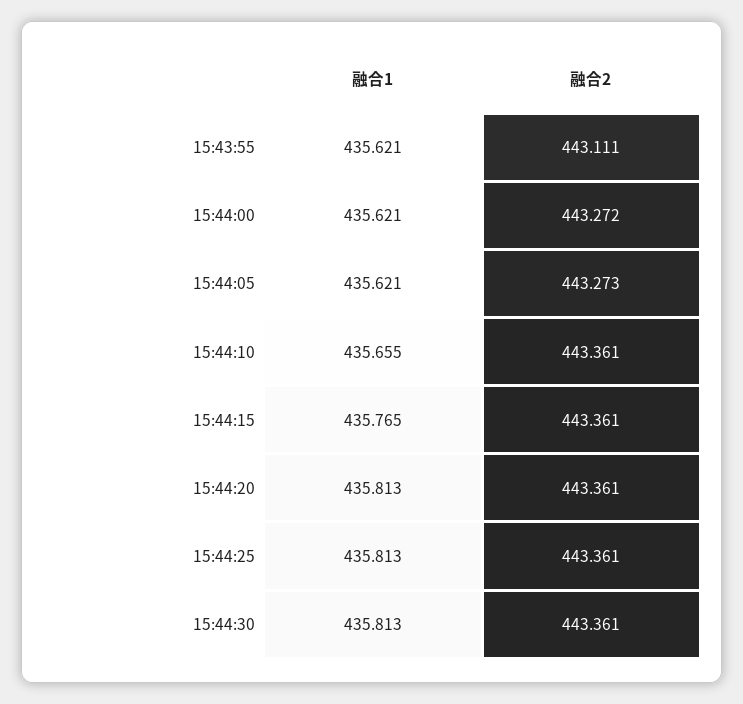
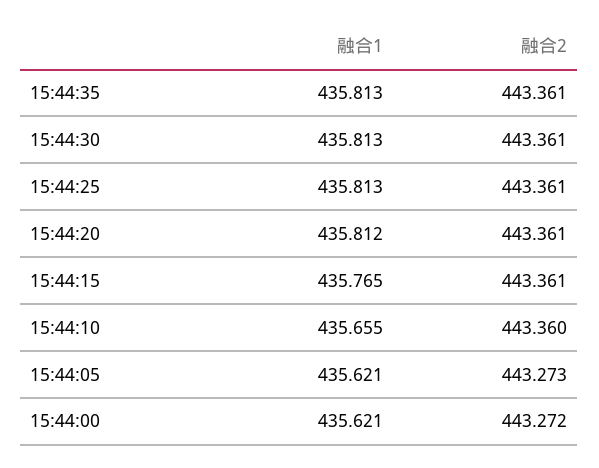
融合1, 15:43:55: 435.621 -> none
融合2, 15:43:55: 443.111 -> none
融合2, 15:44:10: 443.361 -> 443.36
融合1, 15:44:20: 435.813 -> 435.812
融合1, 15:44:35: none -> 435.813
融合2, 15:44:35: none -> 443.361

